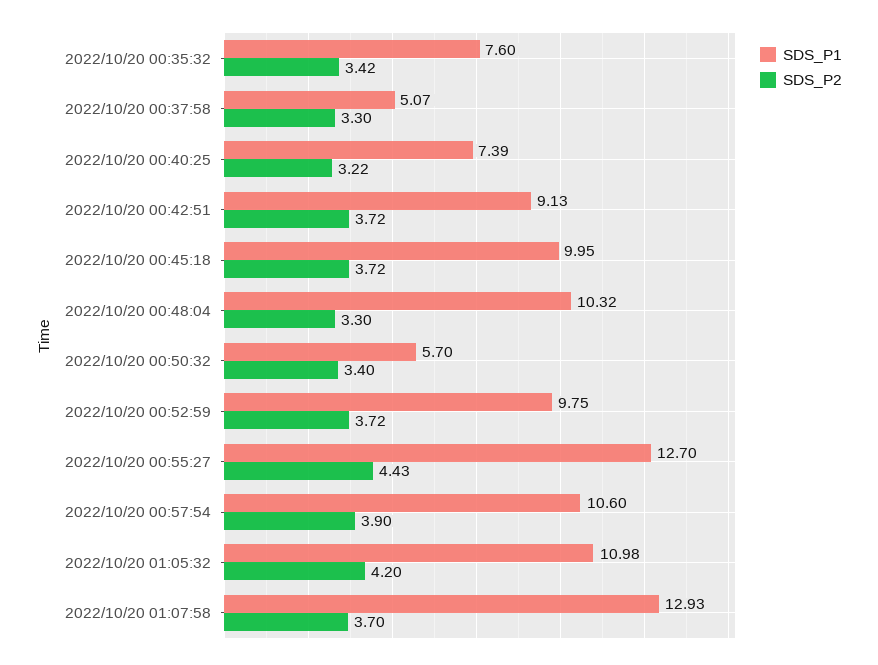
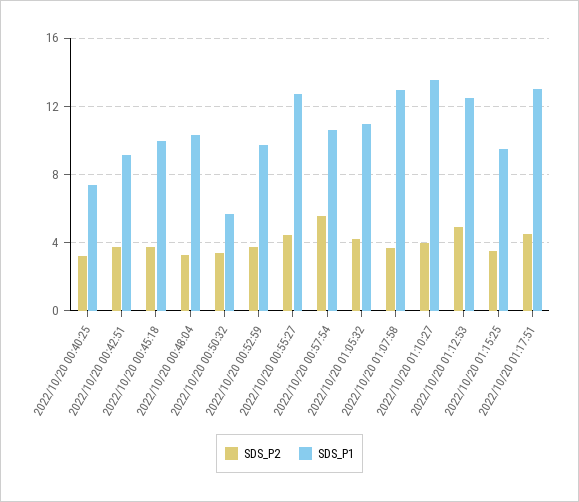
SDS_P1, 2022/10/20 00:35:32: 7.6 -> none
SDS_P2, 2022/10/20 00:35:32: 3.42 -> none
SDS_P1, 2022/10/20 00:37:58: 5.07 -> none
SDS_P2, 2022/10/20 00:37:58: 3.3 -> none
SDS_P2, 2022/10/20 00:57:54: 3.9 -> 5.5
SDS_P2, 2022/10/20 01:10:27: none -> 4
SDS_P1, 2022/10/20 01:10:27: none -> 13.5
SDS_P2, 2022/10/20 01:12:53: none -> 5
SDS_P1, 2022/10/20 01:12:53: none -> 12.5
SDS_P2, 2022/10/20 01:15:25: none -> 3.5
SDS_P1, 2022/10/20 01:15:25: none -> 9.5
SDS_P2, 2022/10/20 01:17:51: none -> 4.5
SDS_P1, 2022/10/20 01:17:51: none -> 13

